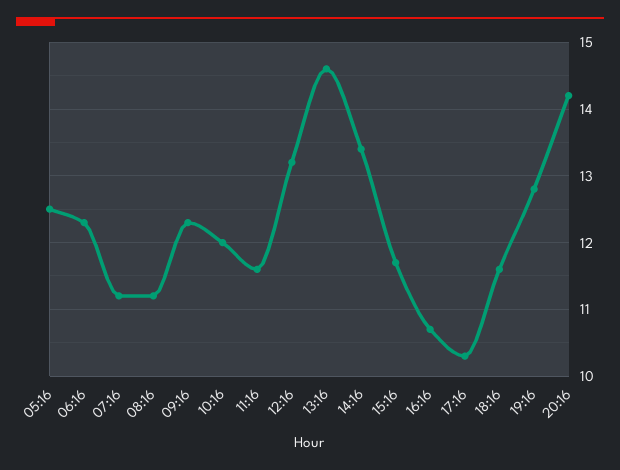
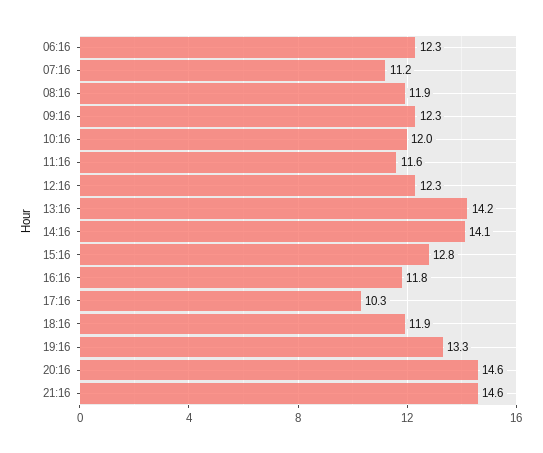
05:16: 12.5 -> none
08:16: 11.2 -> 11.9
12:16: 13.2 -> 12.3
13:16: 14.6 -> 14.2
14:16: 13.4 -> 14.1
15:16: 11.7 -> 12.8
16:16: 10.7 -> 11.8
18:16: 11.6 -> 11.9
19:16: 12.8 -> 13.3
20:16: 14.2 -> 14.6
21:16: none -> 14.6

